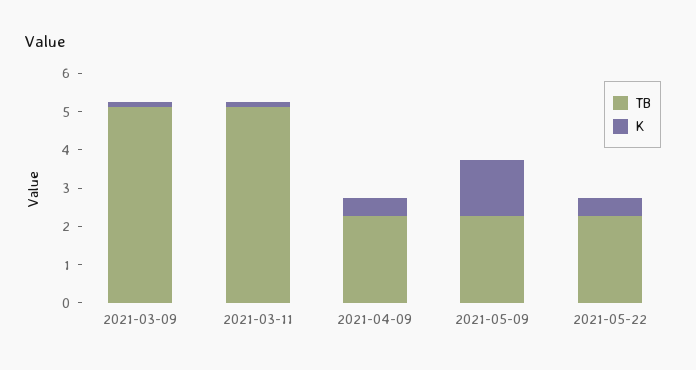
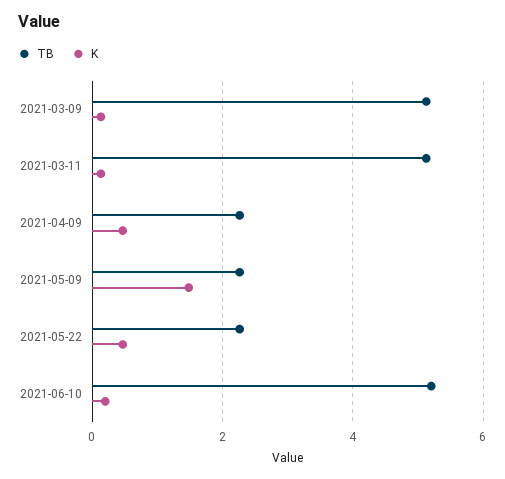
TB, 2021-06-10: none -> 5.2
K, 2021-06-10: none -> 0.2

